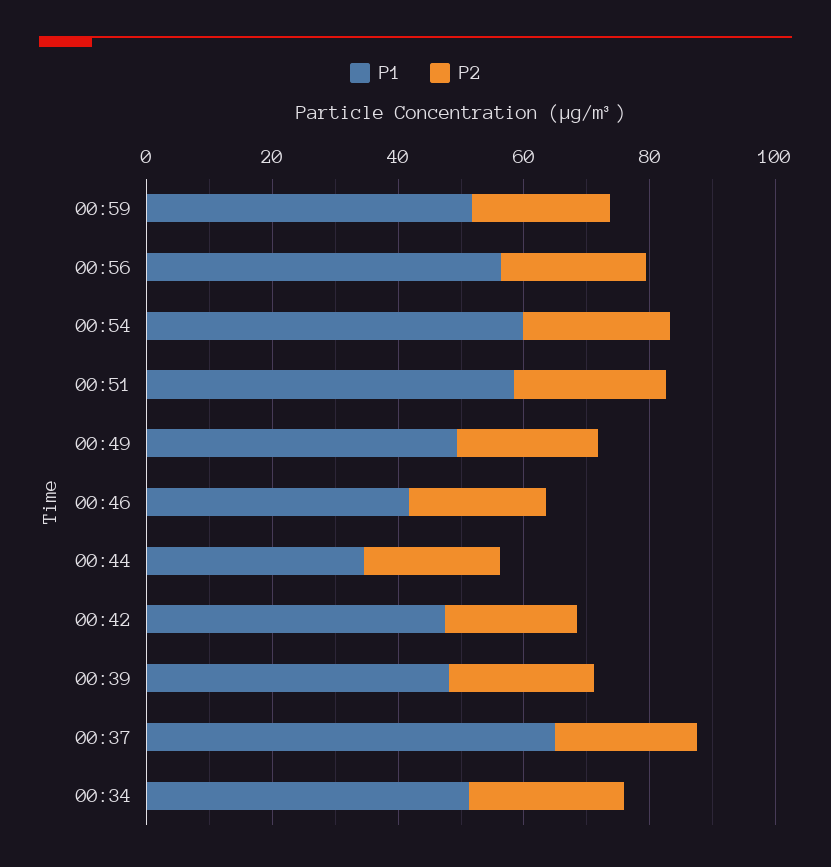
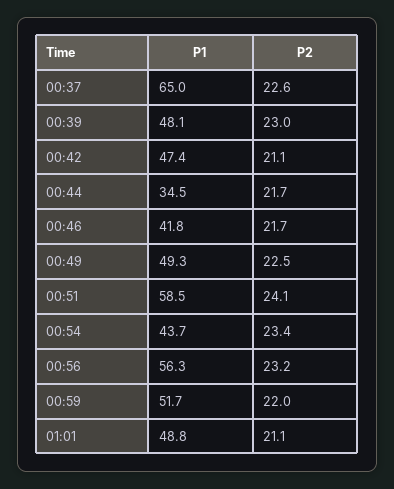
P1, 00:54: 60 -> 43.7
P1, 00:34: 50 -> none
P2, 00:34: 25 -> none
P1, 01:01: none -> 48.8
P2, 01:01: none -> 21.1

